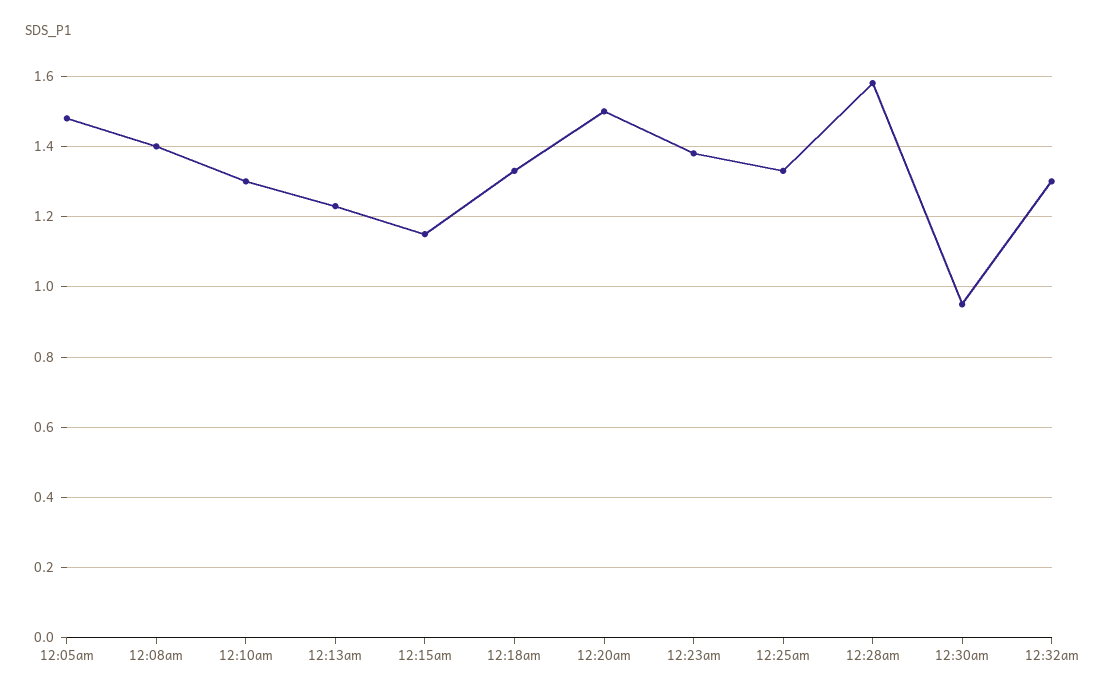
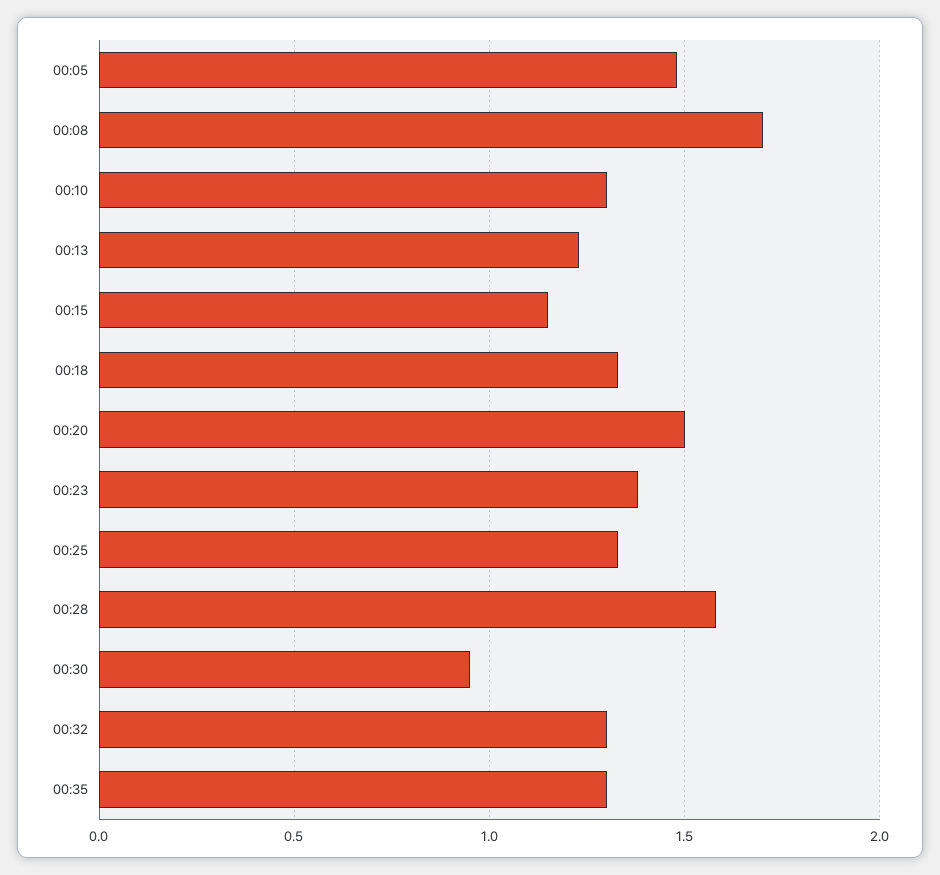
12:08am: 1.4 -> 1.7
00:35: none -> 1.3

